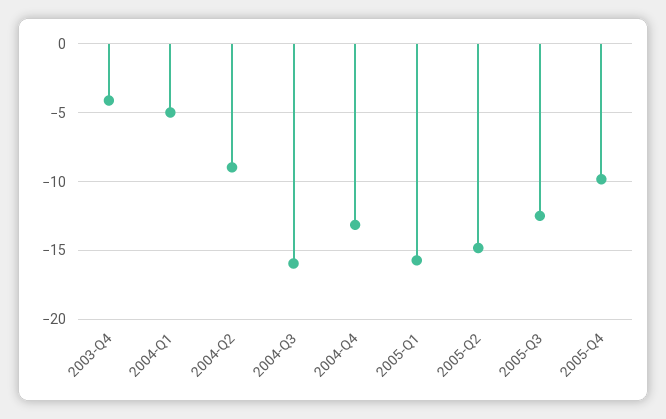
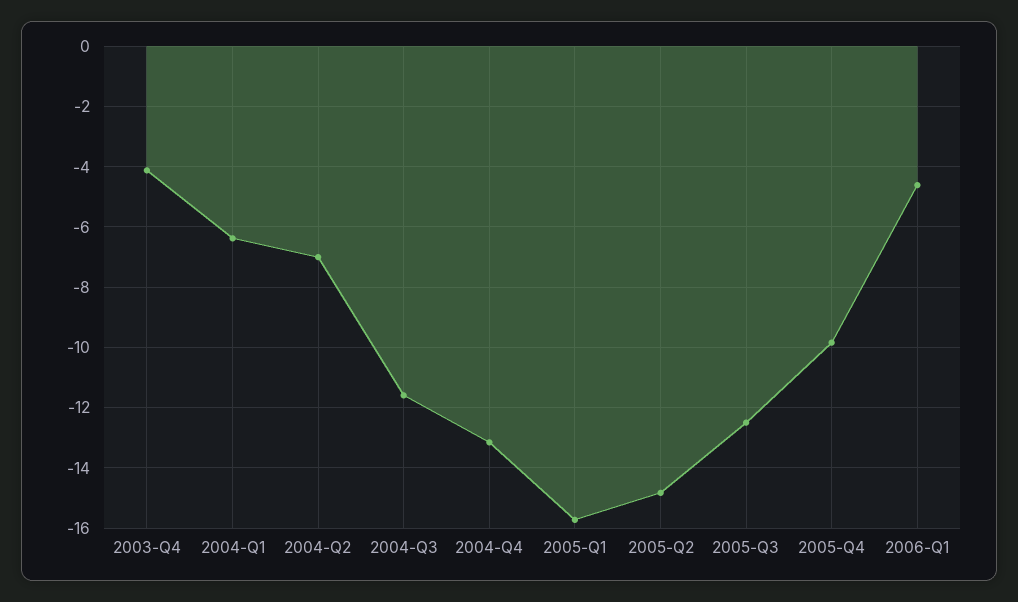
2004-Q1: -5 -> -6.4
2004-Q2: -9 -> -7
2004-Q3: -16 -> -11.6
2006-Q1: none -> -4.6

